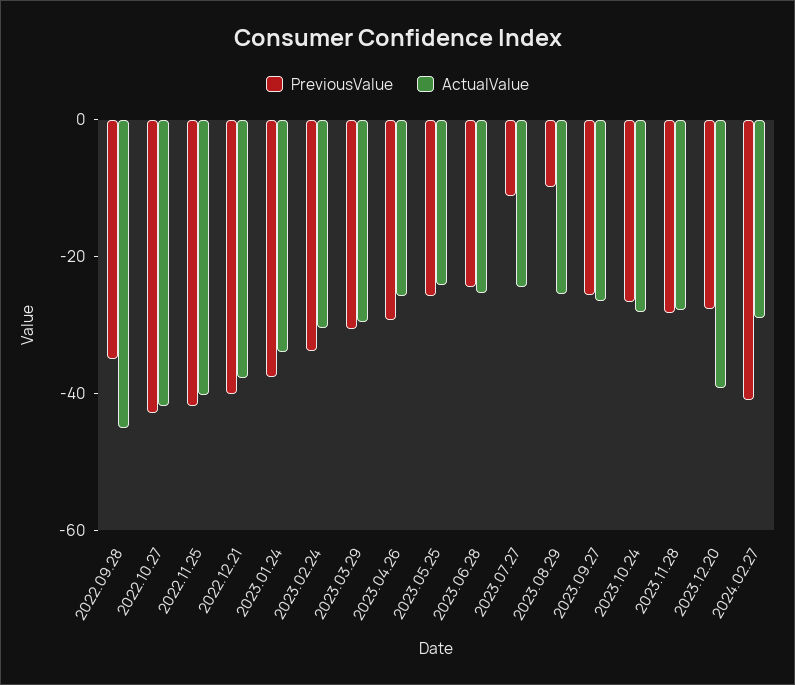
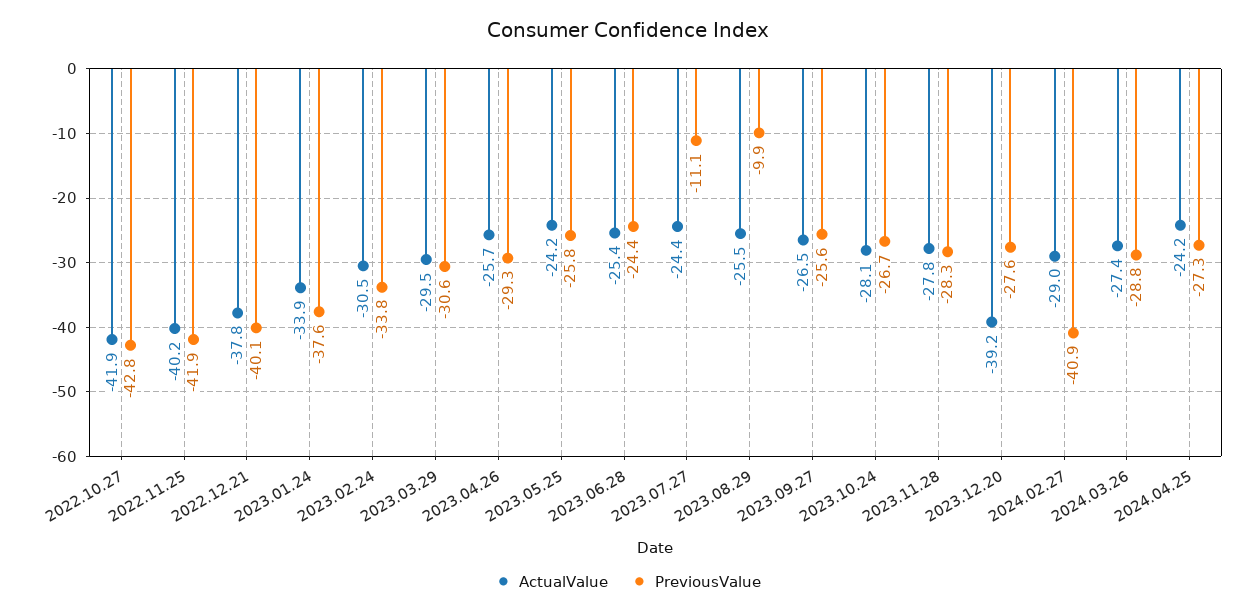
PreviousValue, 2022.09.28: -35 -> none
ActualValue, 2022.09.28: -45 -> none
ActualValue, 2024.03.26: none -> -27.4
PreviousValue, 2024.03.26: none -> -28.8
ActualValue, 2024.04.25: none -> -24.2
PreviousValue, 2024.04.25: none -> -27.3

